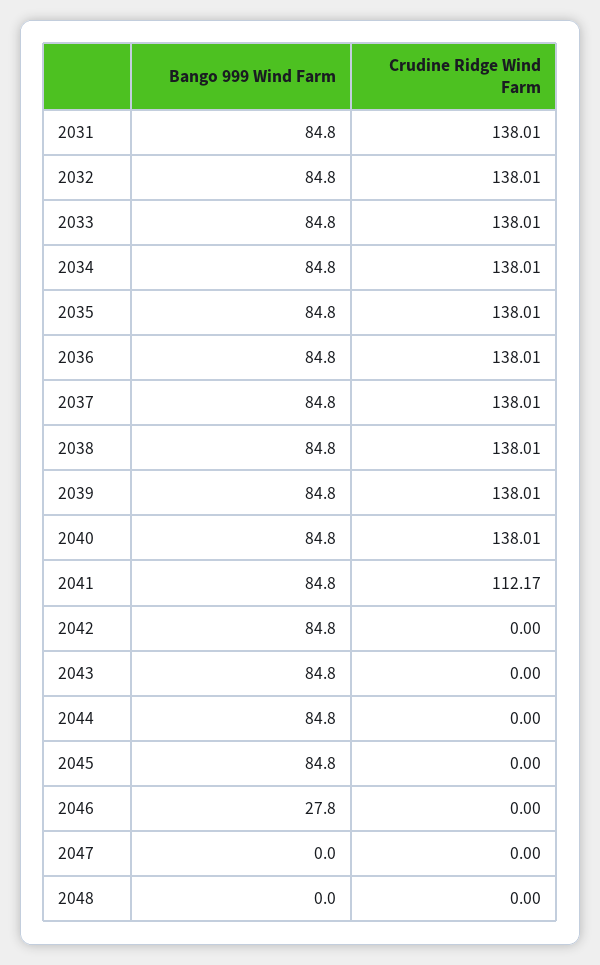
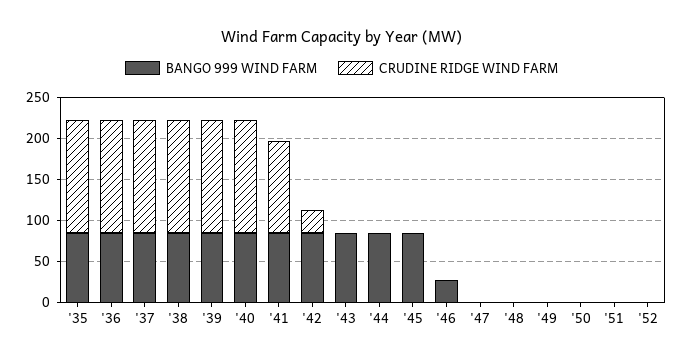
Bango 999 Wind Farm, 2031: 84.8 -> none
Crudine Ridge Wind Farm, 2031: 138.01 -> none
Bango 999 Wind Farm, 2032: 84.8 -> none
Crudine Ridge Wind Farm, 2032: 138.01 -> none
Bango 999 Wind Farm, 2033: 84.8 -> none
Crudine Ridge Wind Farm, 2033: 138.01 -> none
Bango 999 Wind Farm, 2034: 84.8 -> none
Crudine Ridge Wind Farm, 2034: 138.01 -> none
Crudine Ridge Wind Farm, 2042: 0 -> 30
Bango 999 Wind Farm, '49: none -> 0
Crudine Ridge Wind Farm, '49: none -> 0
Bango 999 Wind Farm, '50: none -> 0
Crudine Ridge Wind Farm, '50: none -> 0
Bango 999 Wind Farm, '51: none -> 0
Crudine Ridge Wind Farm, '51: none -> 0
Bango 999 Wind Farm, '52: none -> 0
Crudine Ridge Wind Farm, '52: none -> 0

